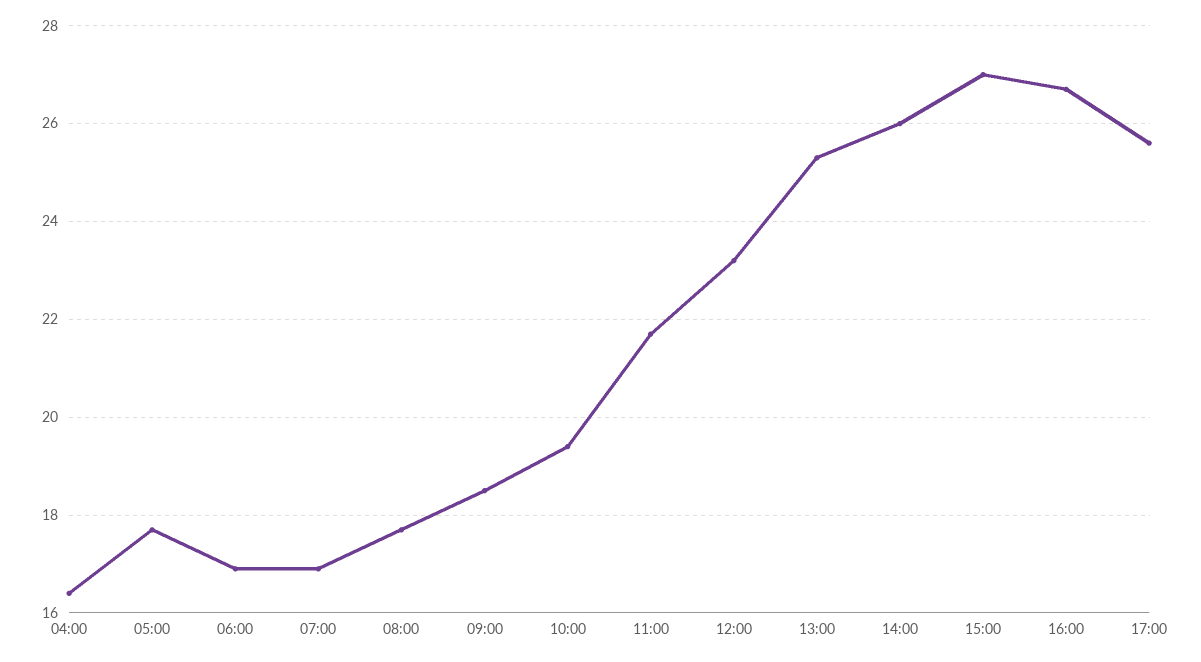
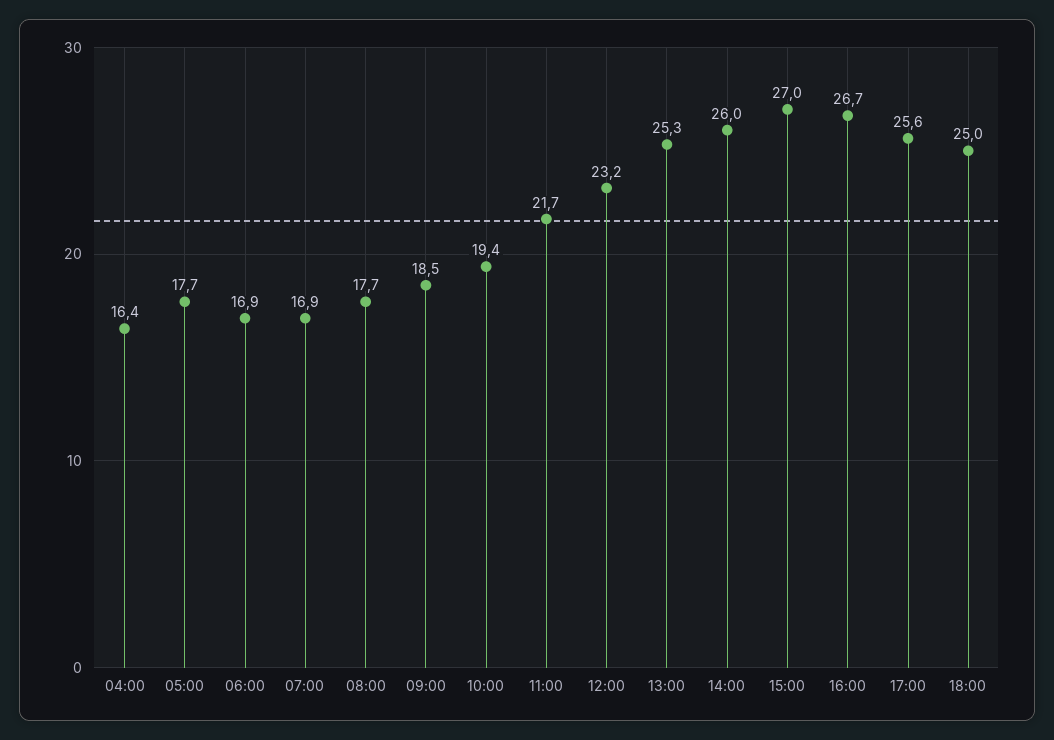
18:00: none -> 25

